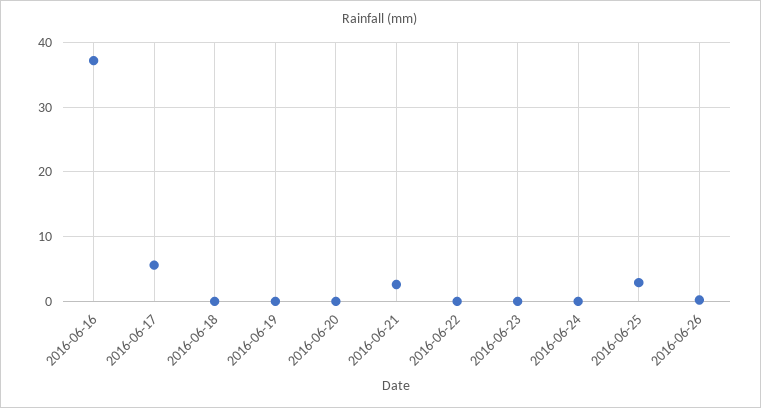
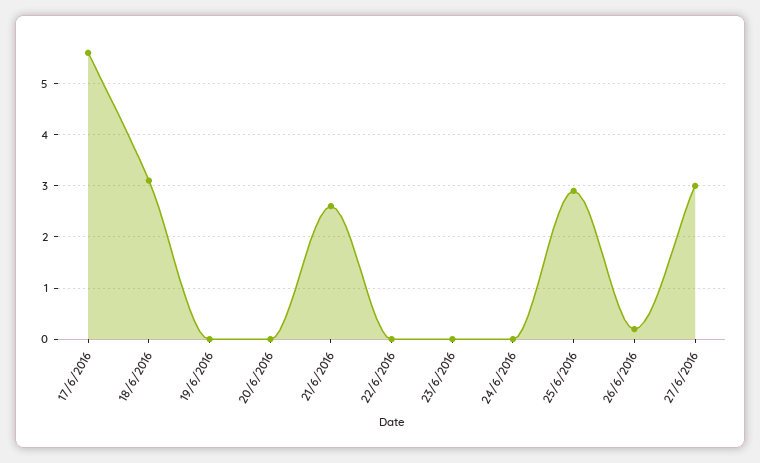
2016-06-16: 37 -> none
2016-06-18: 0 -> 3
27/6/2016: none -> 3

